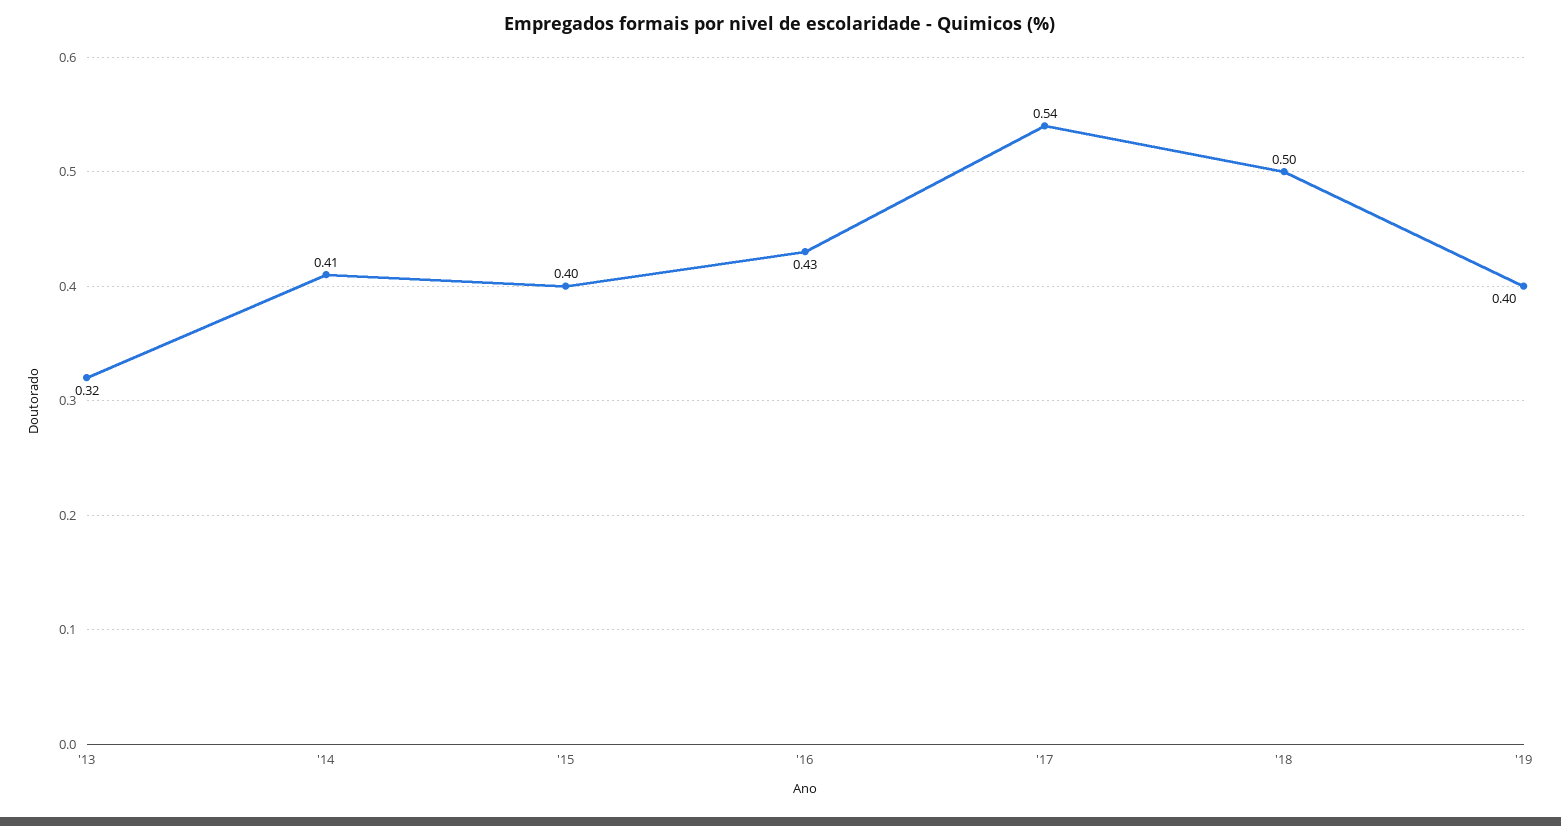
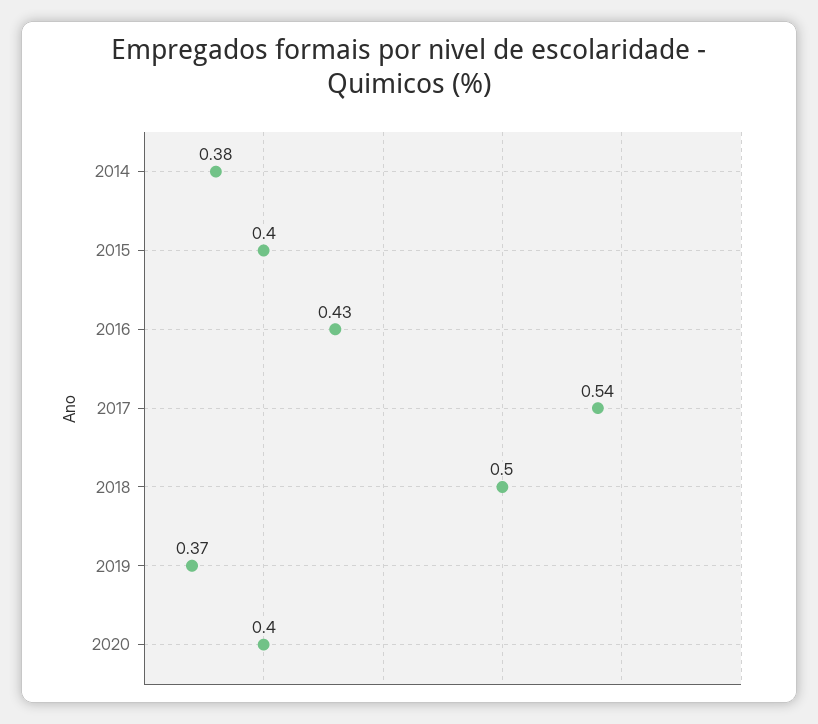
'13: 0.32 -> none
'14: 0.41 -> 0.38
'19: 0.4 -> 0.37
2020: none -> 0.4

